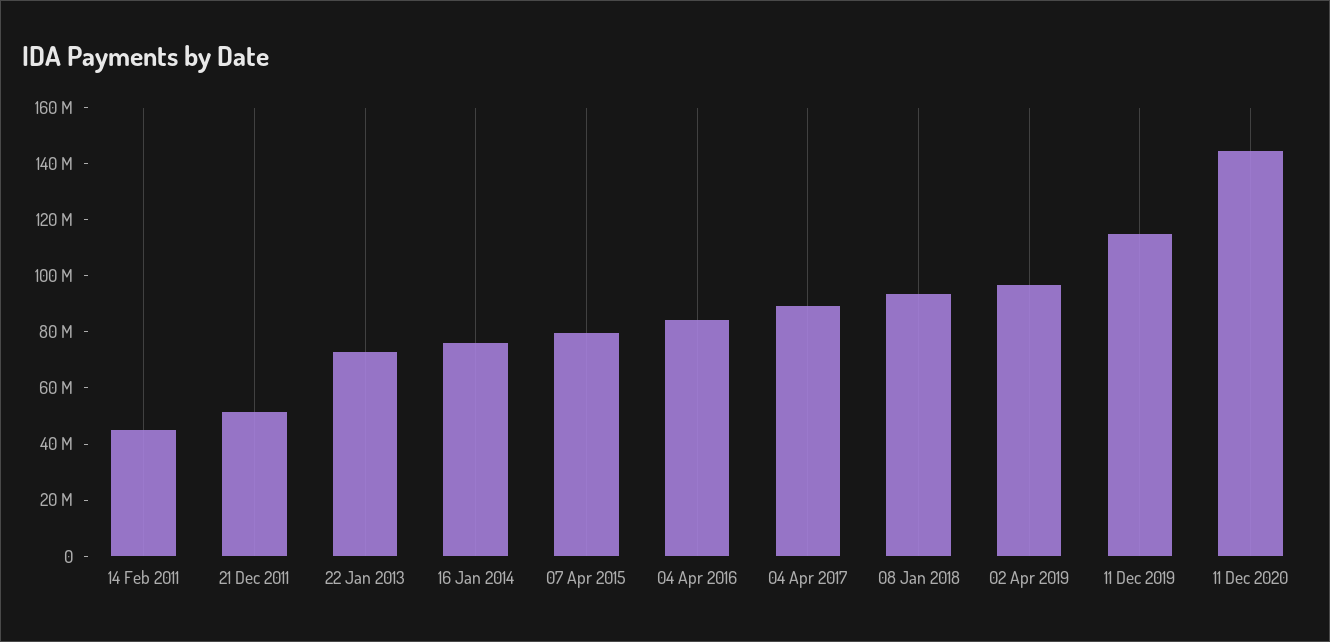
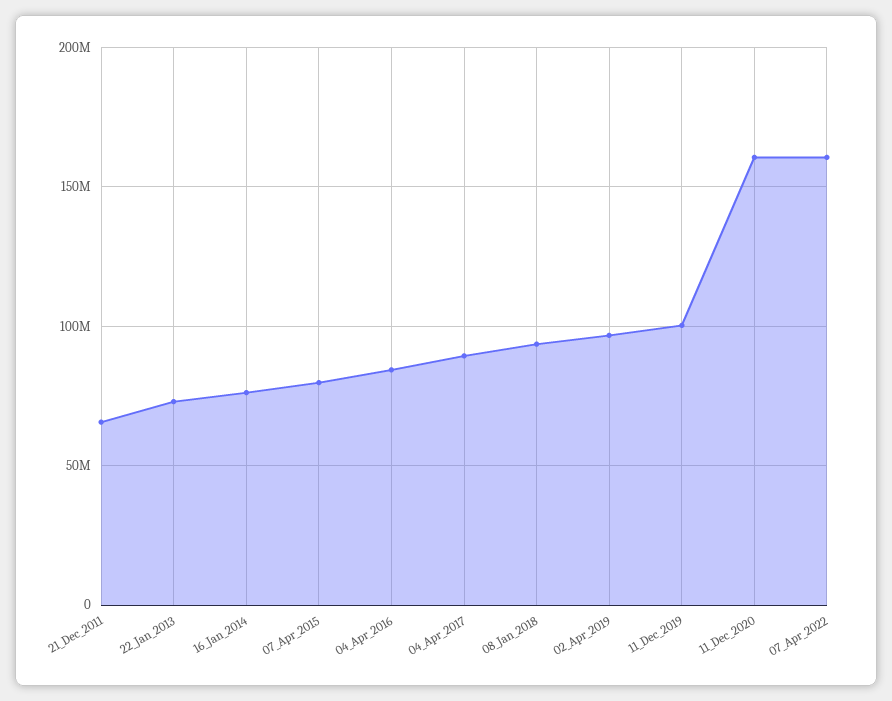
14 Feb 2011: 45000000 -> none
21 Dec 2011: 50000000 -> 65000000
11 Dec 2019: 115000000 -> 100000000
11 Dec 2020: 145000000 -> 160000000
07_Apr_2022: none -> 160000000

